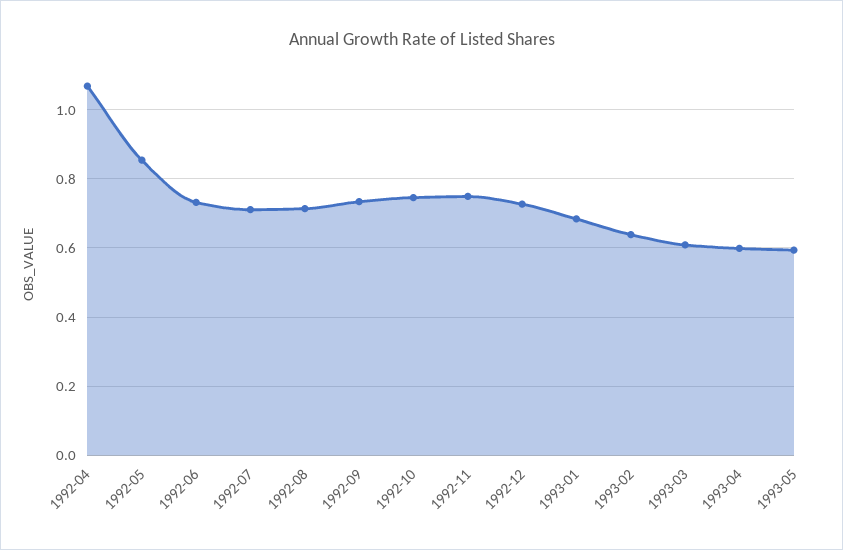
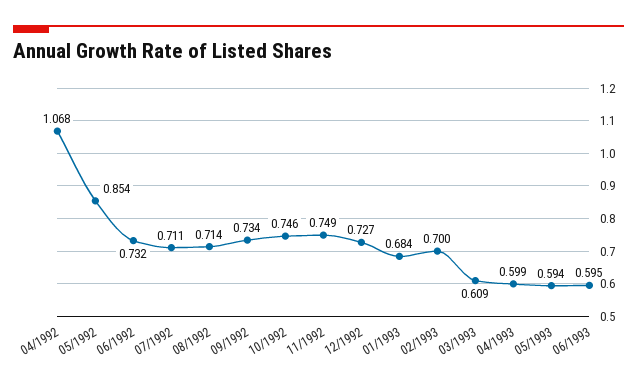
1993-02: 0.64 -> 0.7
06/1993: none -> 0.595

